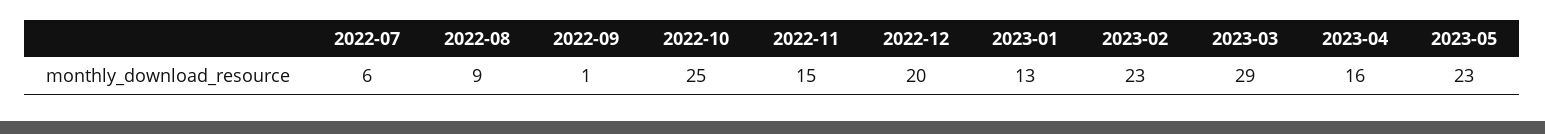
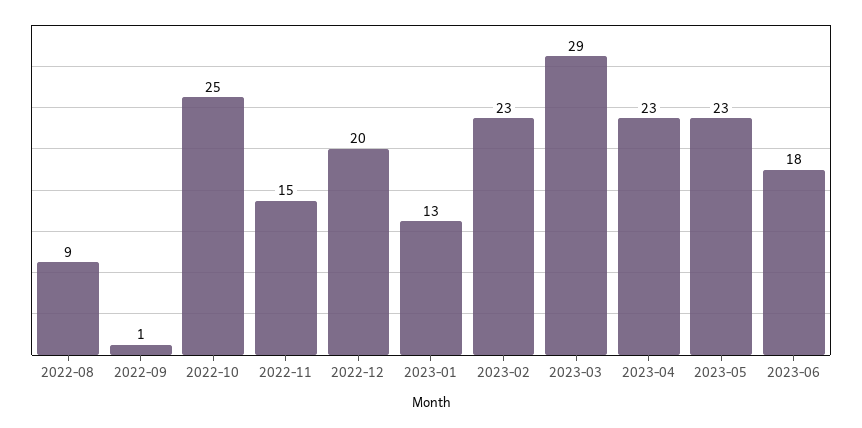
2022-07: 6 -> none
2023-04: 16 -> 23
2023-06: none -> 18

